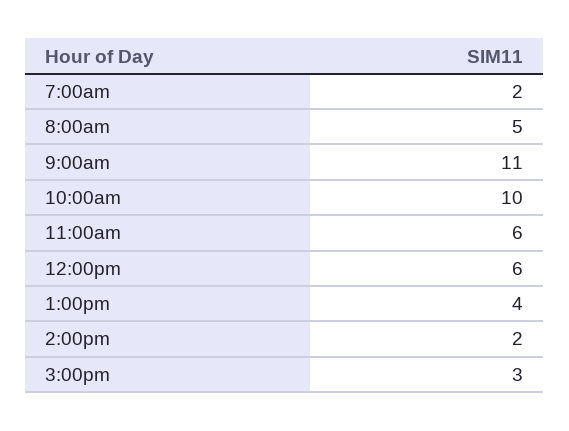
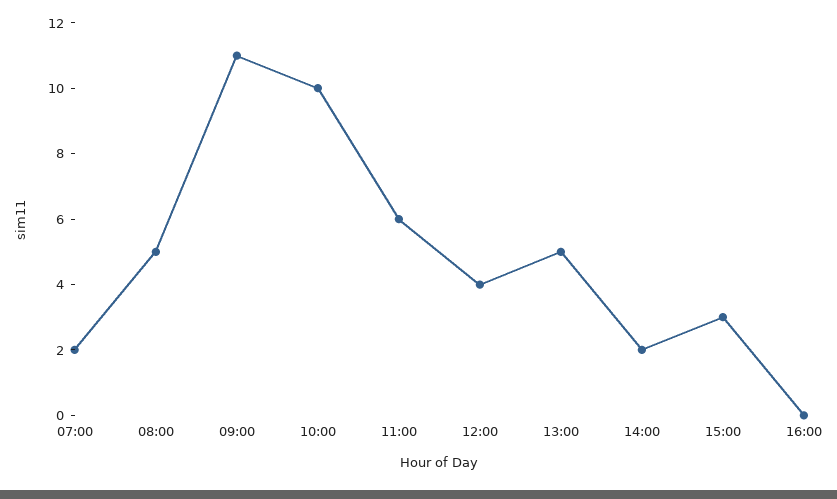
12:00pm: 6 -> 4
1:00pm: 4 -> 5
16:00: none -> 0

